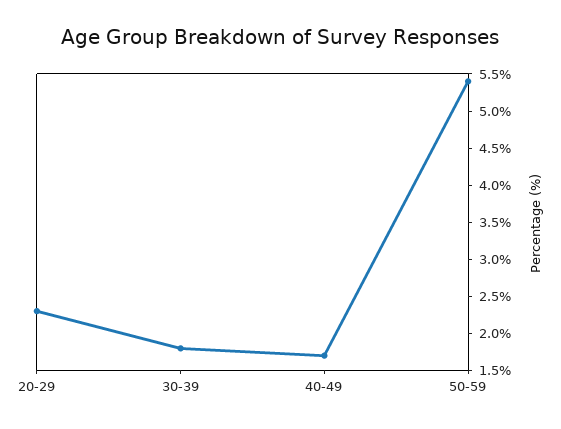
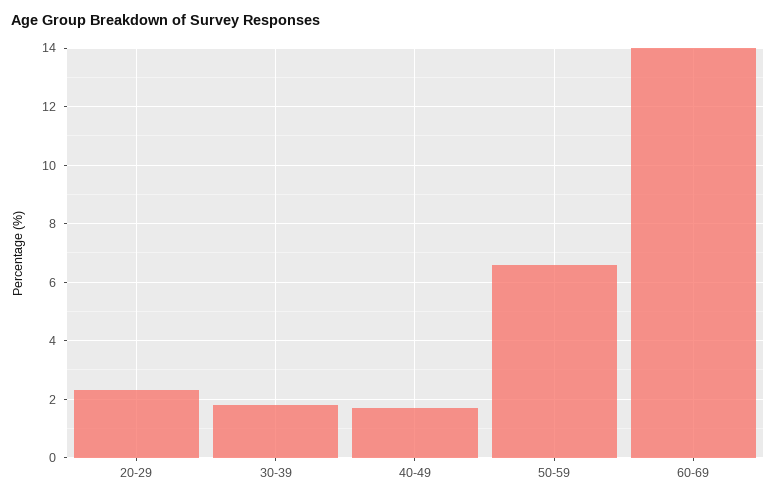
50-59: 5.5 -> 6.5
60-69: none -> 14

